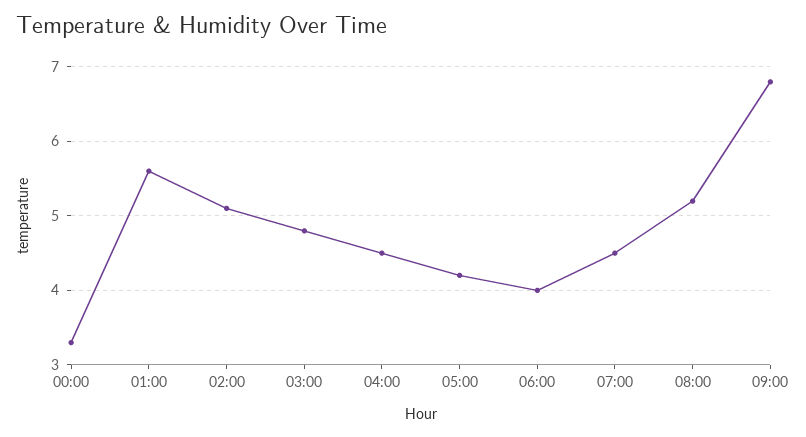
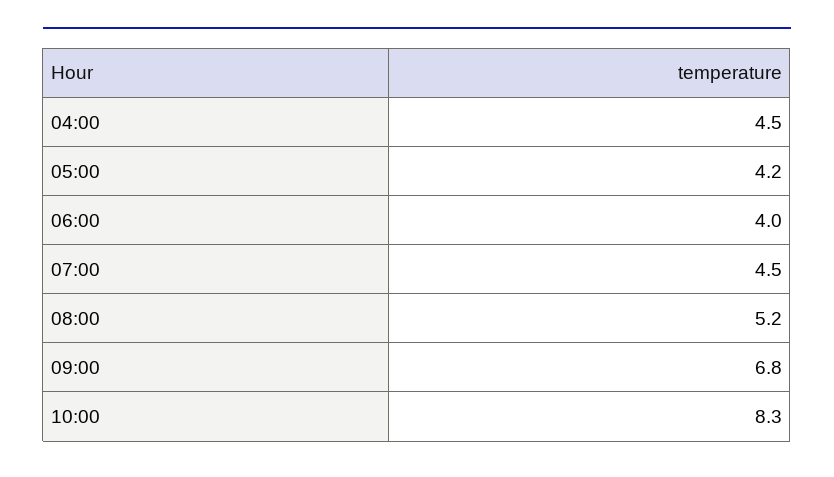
00:00: 3.3 -> none
01:00: 5.6 -> none
02:00: 5.1 -> none
03:00: 4.8 -> none
10:00: none -> 8.3

